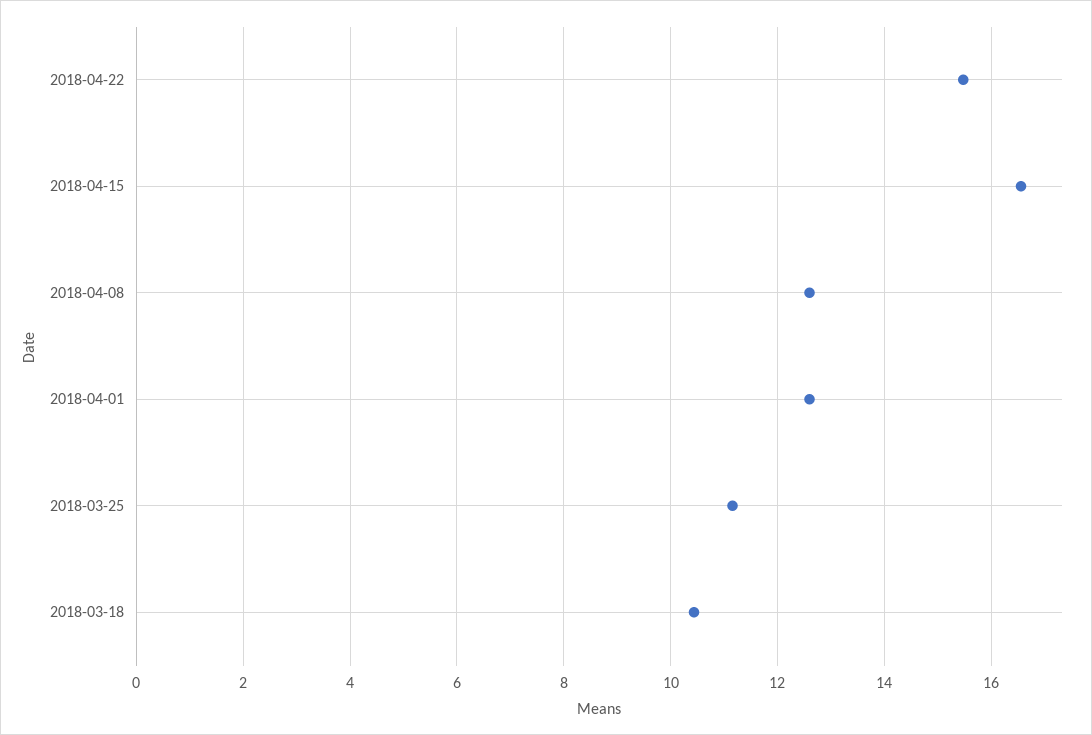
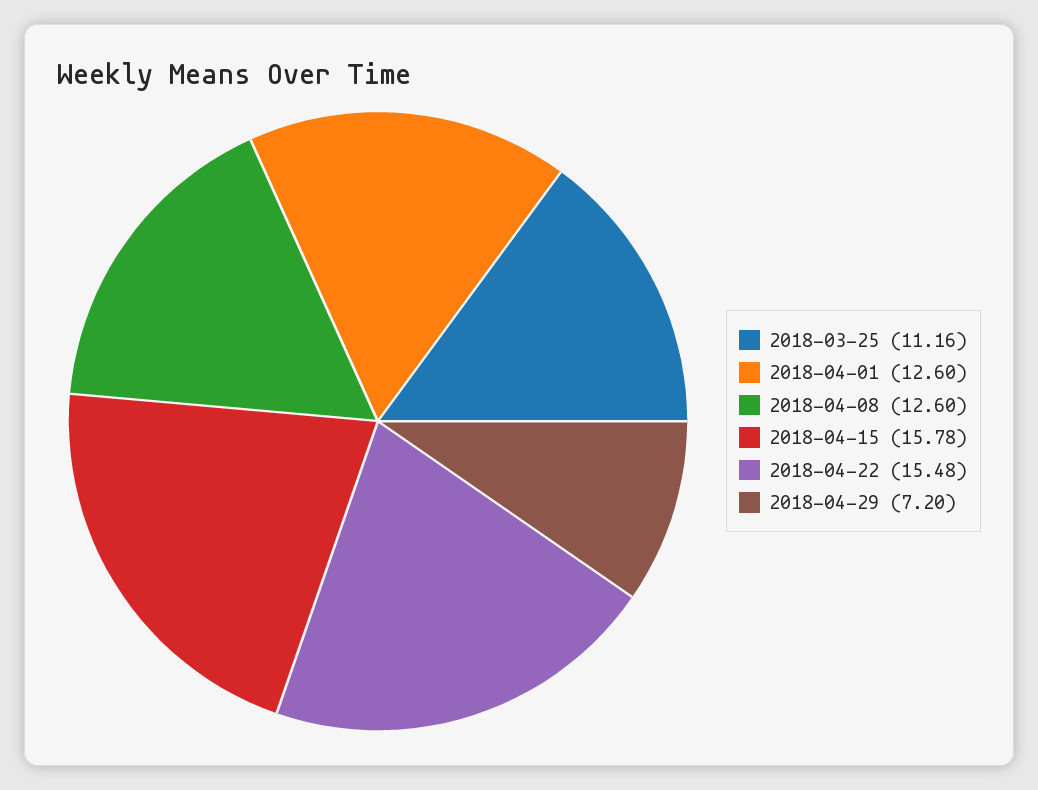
2018-04-15: 16.6 -> 15.78
2018-03-18: 10.4 -> none
2018-04-29: none -> 7.2

